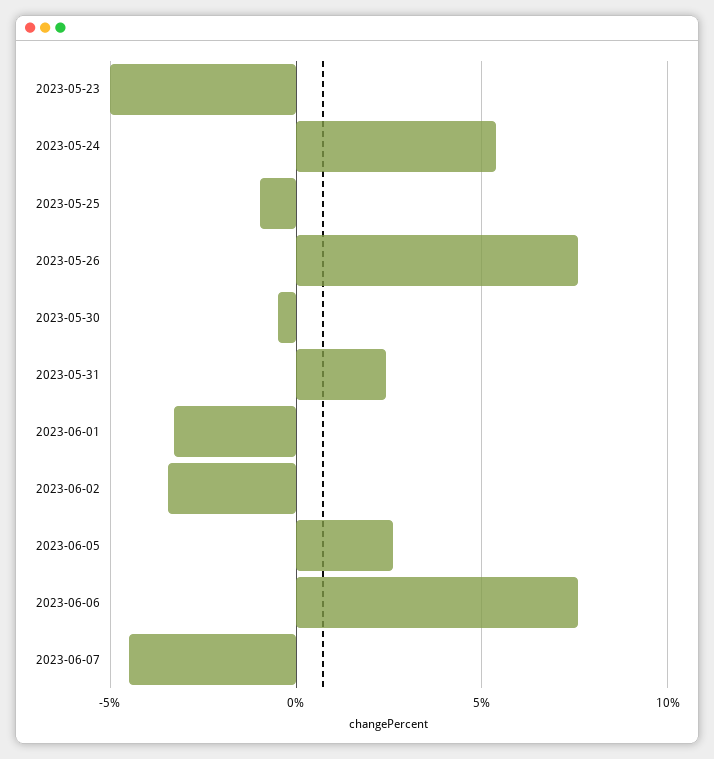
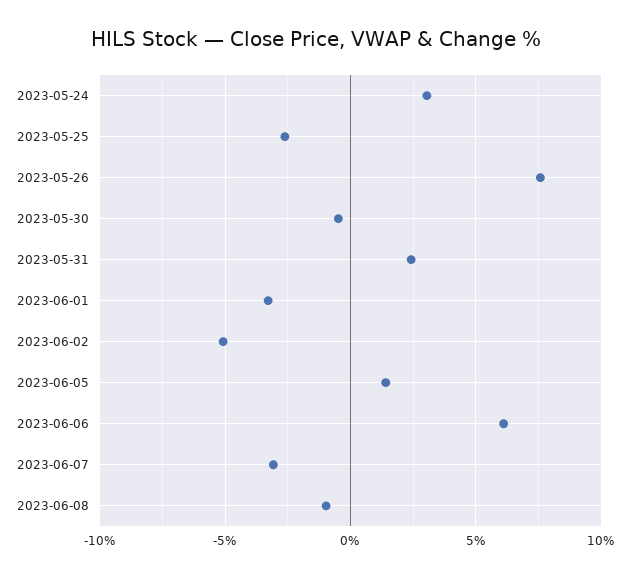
2023-05-23: -5 -> none
2023-05-24: 5.5 -> 3
2023-05-25: -1 -> -2.5
2023-06-02: -3.5 -> -5
2023-06-05: 2.5 -> 1.5
2023-06-06: 7.5 -> 6
2023-06-07: -4.5 -> -3
2023-06-08: none -> -1

